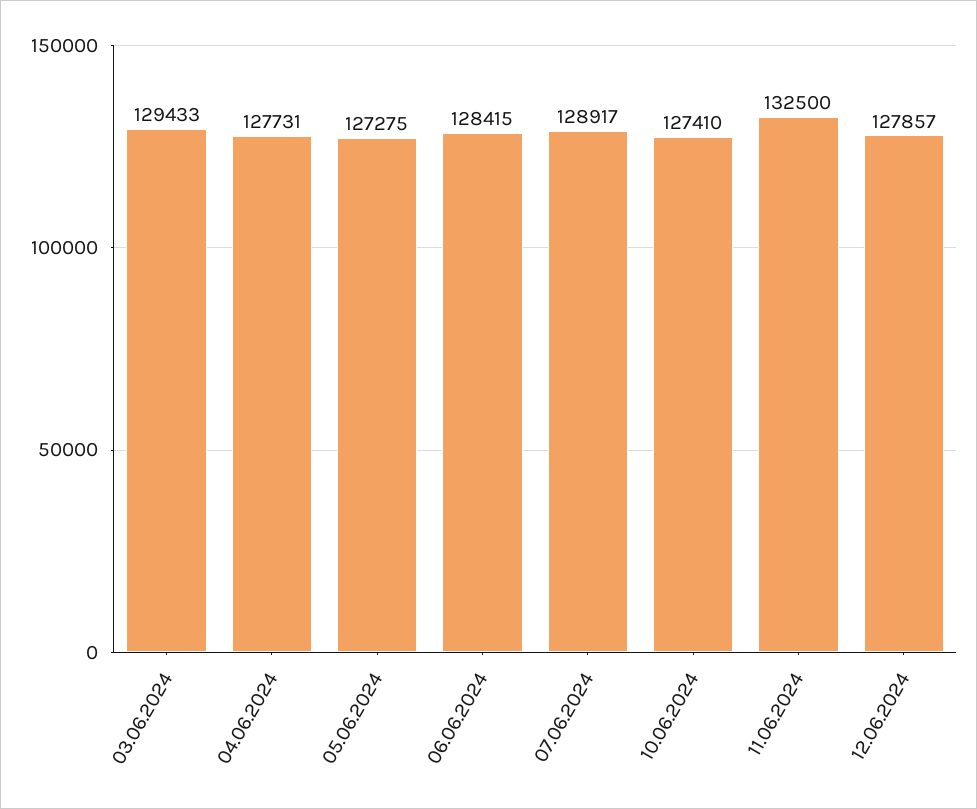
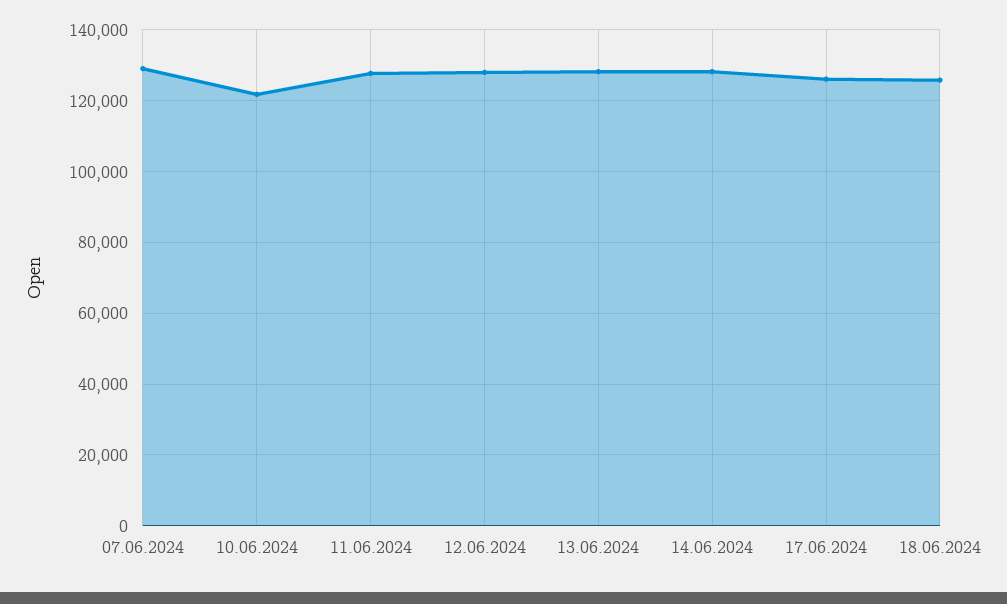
03.06.2024: 129433 -> none
04.06.2024: 127731 -> none
05.06.2024: 127275 -> none
06.06.2024: 128415 -> none
10.06.2024: 127410 -> 122000
11.06.2024: 132500 -> 128000
13.06.2024: none -> 128000
14.06.2024: none -> 128000
17.06.2024: none -> 126000
18.06.2024: none -> 126000

